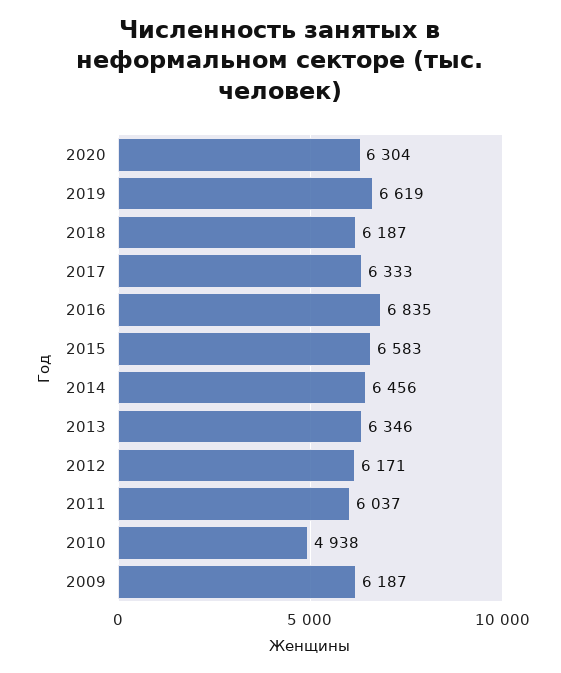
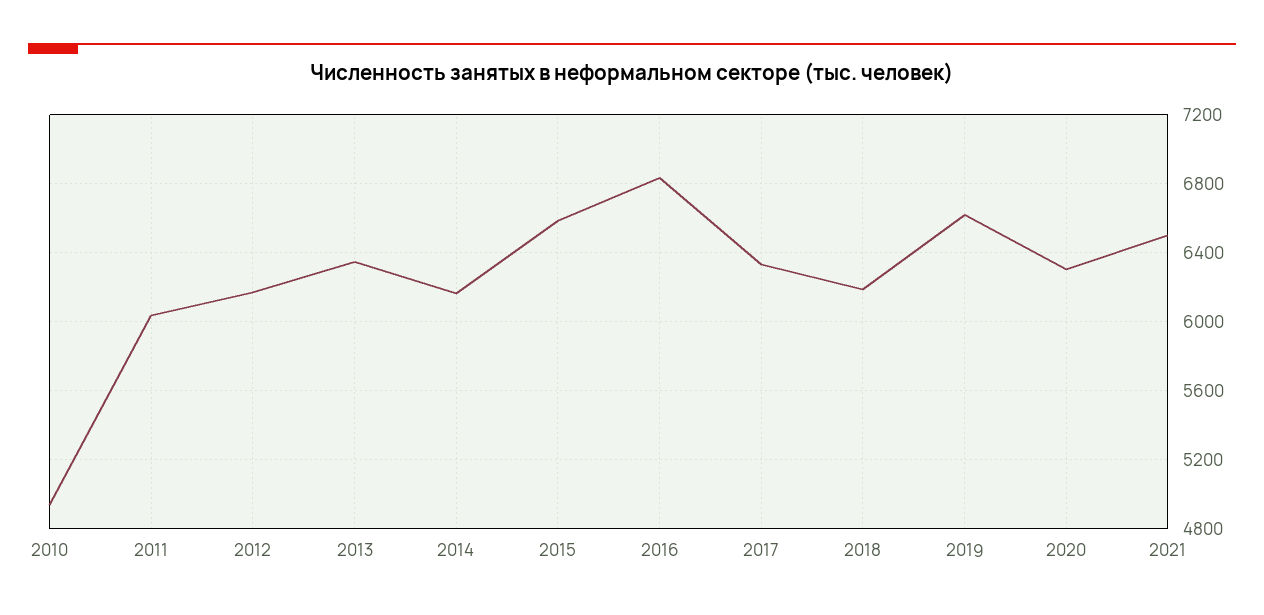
2014: 6456 -> 6150
2009: 6187 -> none
2021: none -> 6500

